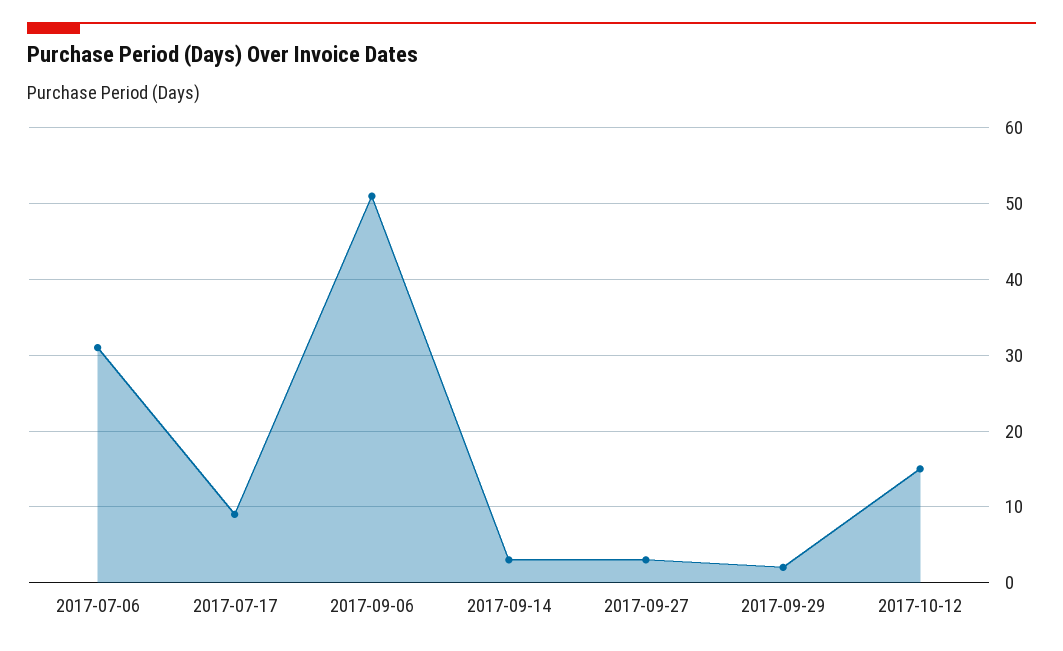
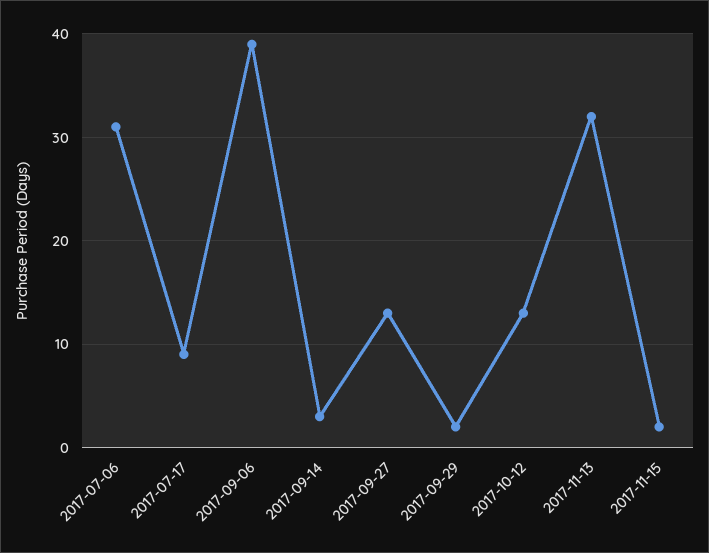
2017-09-06: 51 -> 39
2017-09-27: 3 -> 13
2017-10-12: 15 -> 13
2017-11-13: none -> 32
2017-11-15: none -> 2

